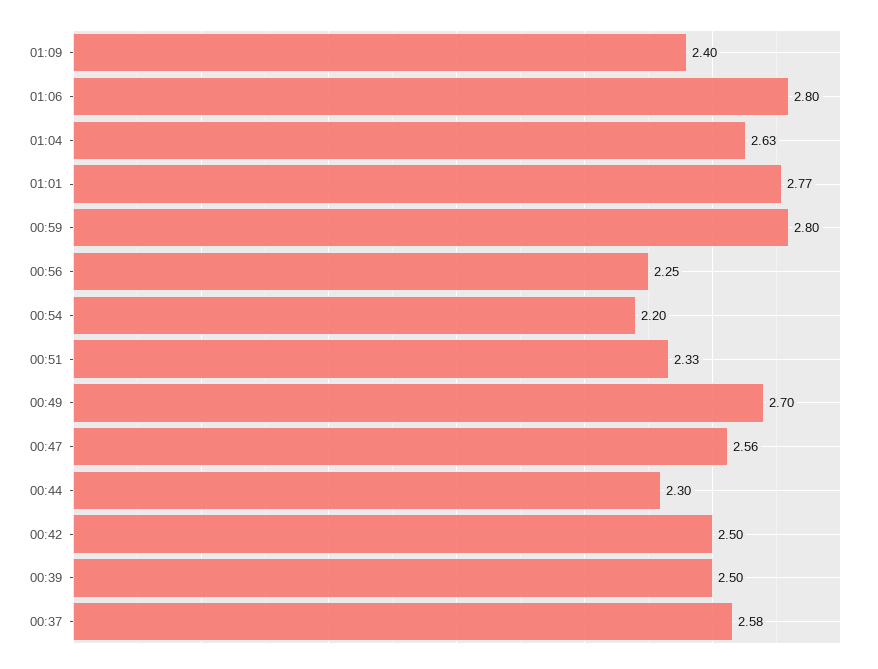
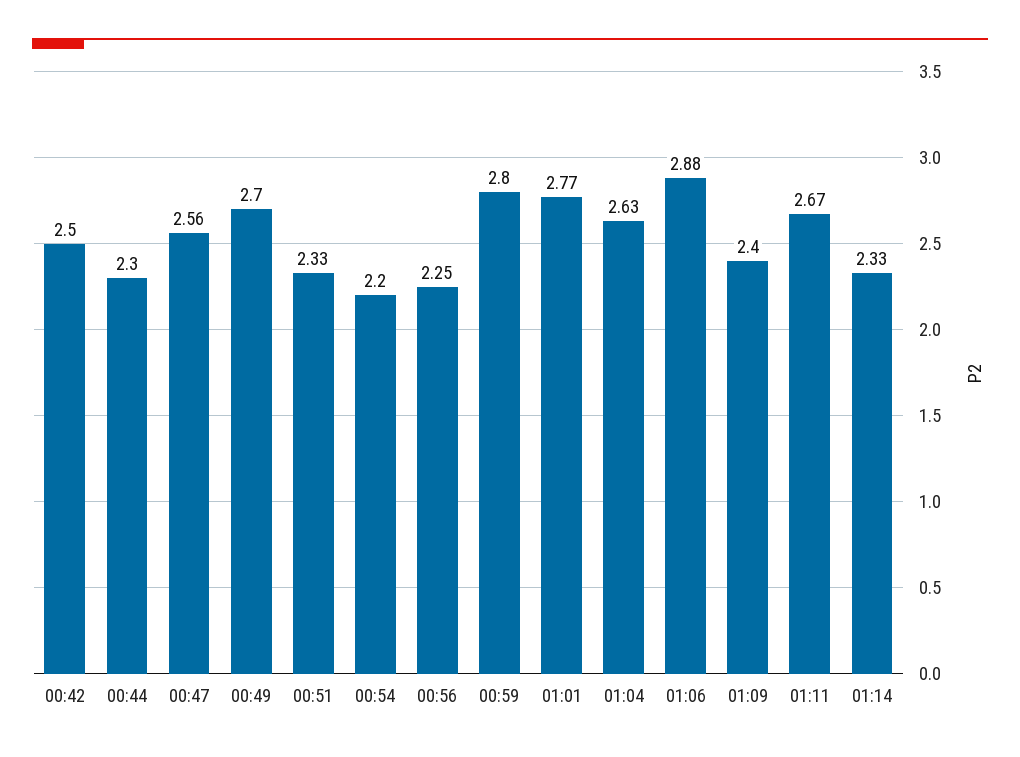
01:06: 2.8 -> 2.88
00:39: 2.5 -> none
00:37: 2.58 -> none
01:11: none -> 2.67
01:14: none -> 2.33

